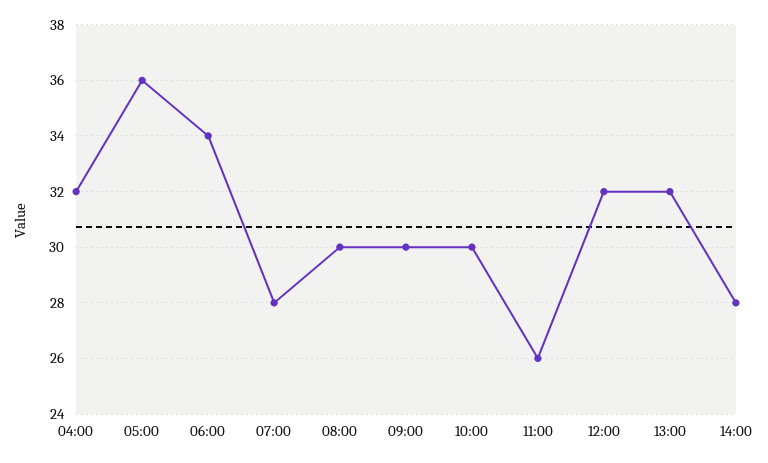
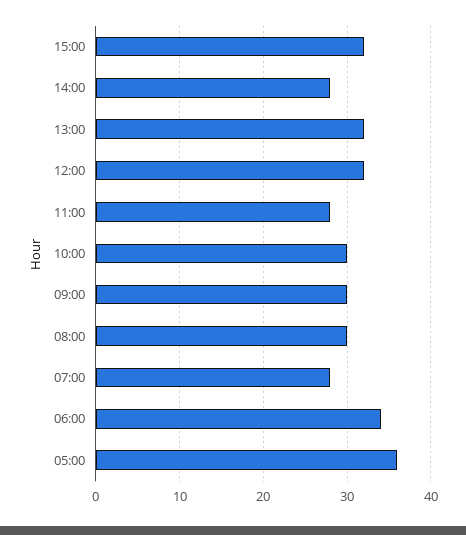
04:00: 32 -> none
11:00: 26 -> 28
15:00: none -> 32

